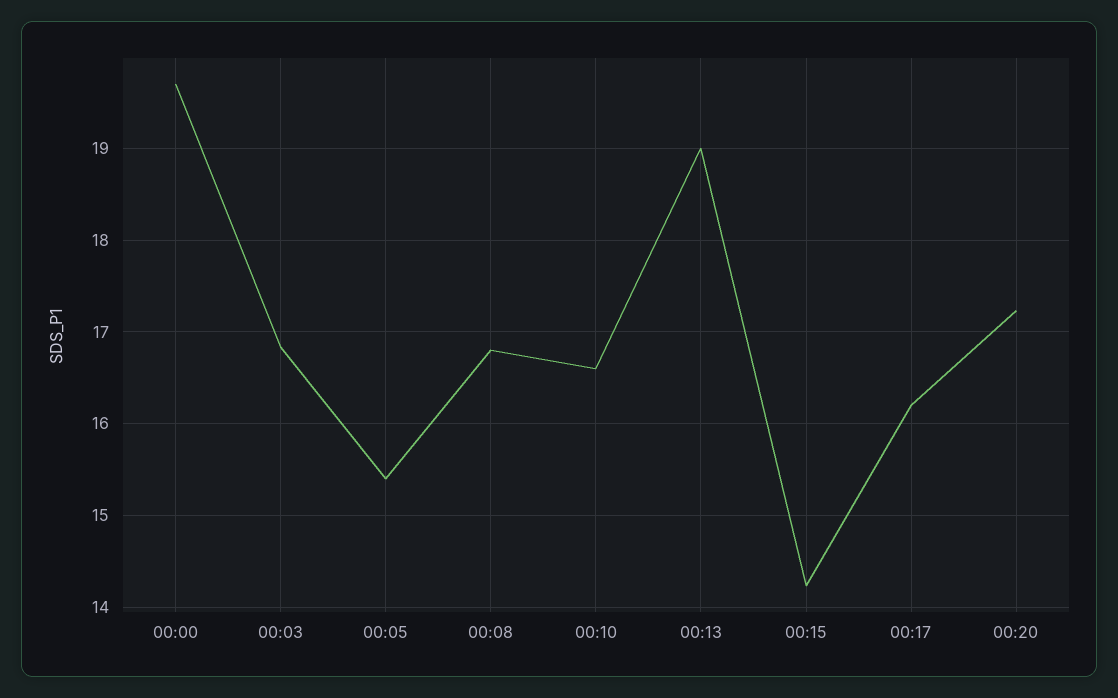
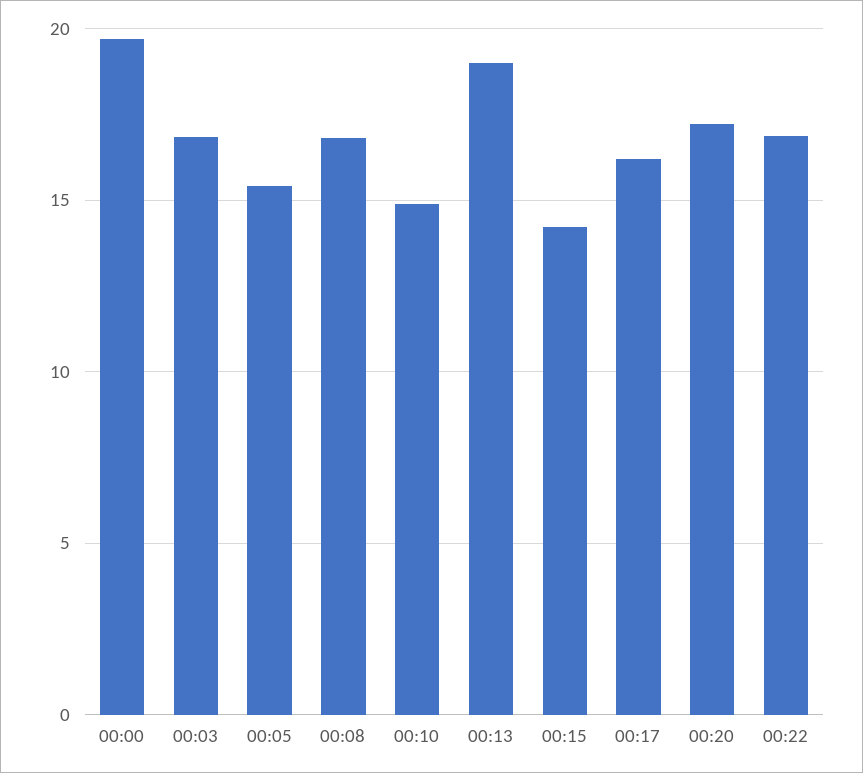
00:10: 16.6 -> 15
00:22: none -> 17

